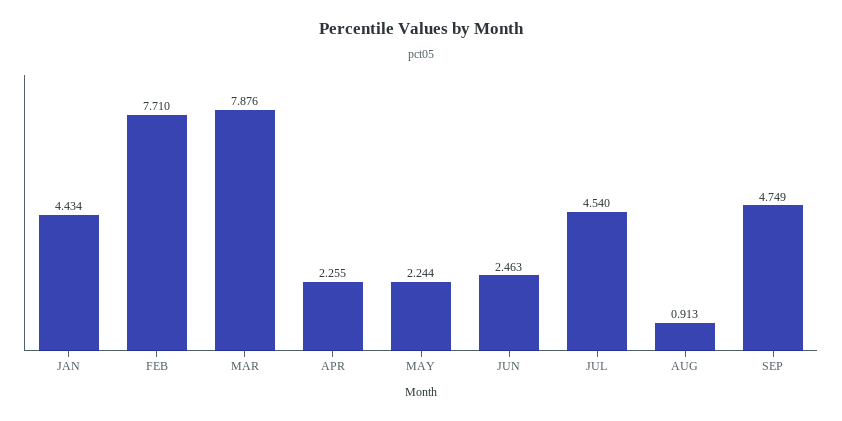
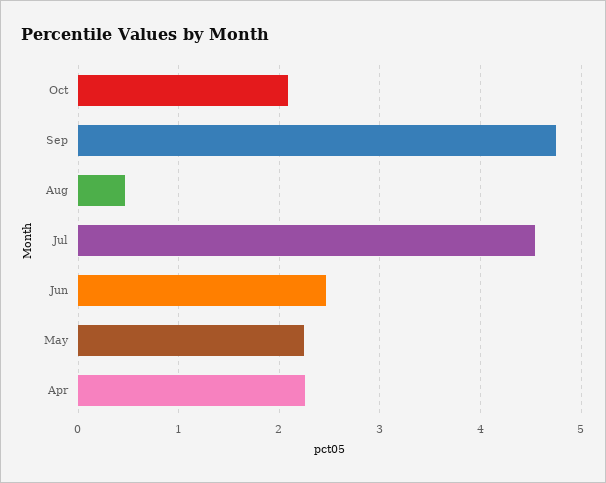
JAN: 4.434 -> none
FEB: 7.71 -> none
MAR: 7.876 -> none
AUG: 0.913 -> 0.5
Oct: none -> 2.1

